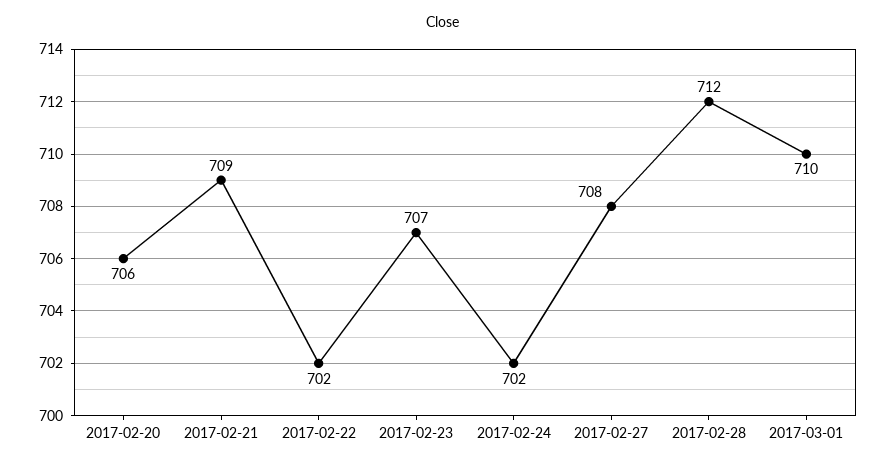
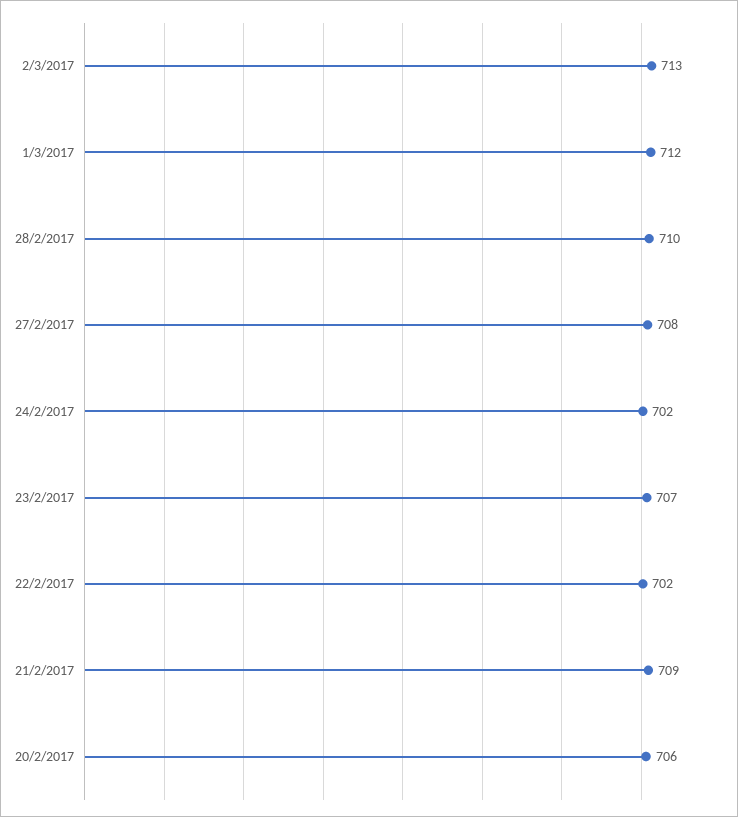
2017-02-28: 712 -> 710
2017-03-01: 710 -> 712
2/3/2017: none -> 713

